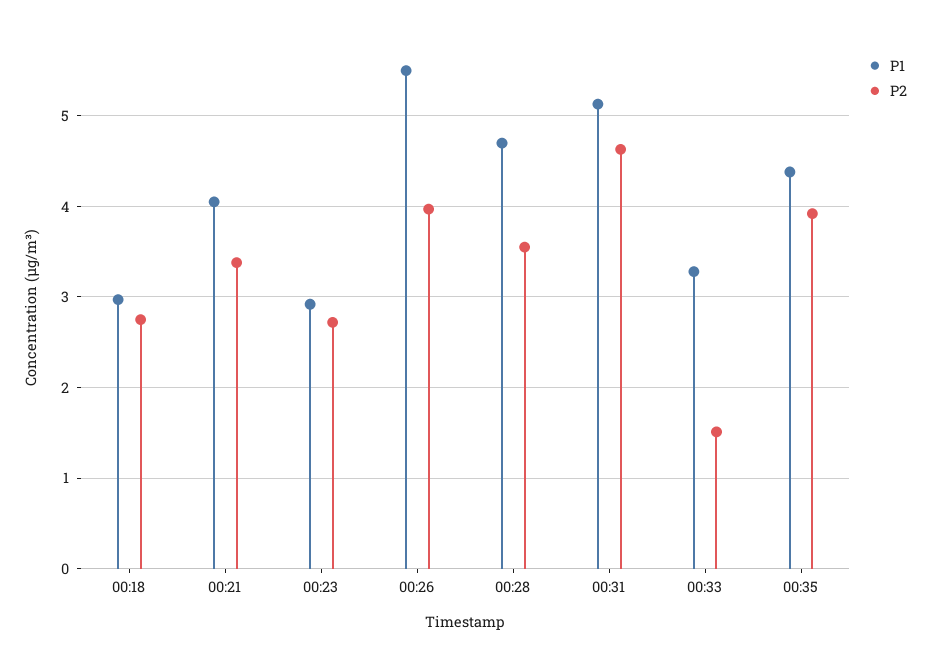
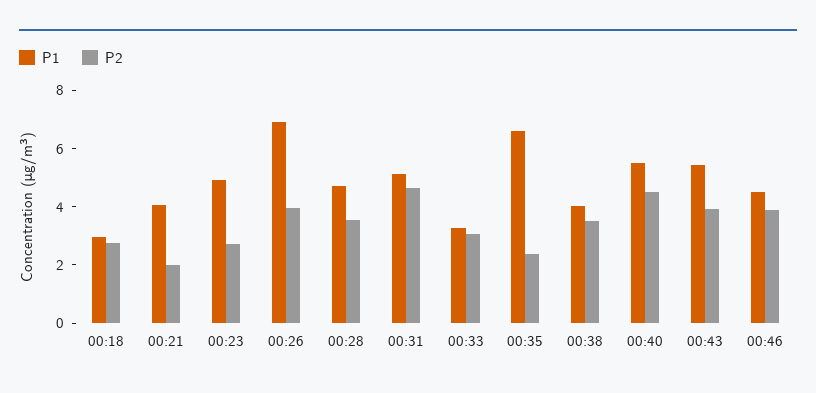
P2, 00:21: 3.4 -> 2
P1, 00:23: 2.9 -> 5
P1, 00:26: 5.5 -> 7
P2, 00:33: 1.5 -> 3
P1, 00:35: 4.4 -> 6.5
P2, 00:35: 3.9 -> 2.5
P1, 00:38: none -> 4
P2, 00:38: none -> 3.5
P1, 00:40: none -> 5.5
P2, 00:40: none -> 4.5
P1, 00:43: none -> 5.5
P2, 00:43: none -> 4
P1, 00:46: none -> 4.5
P2, 00:46: none -> 4

